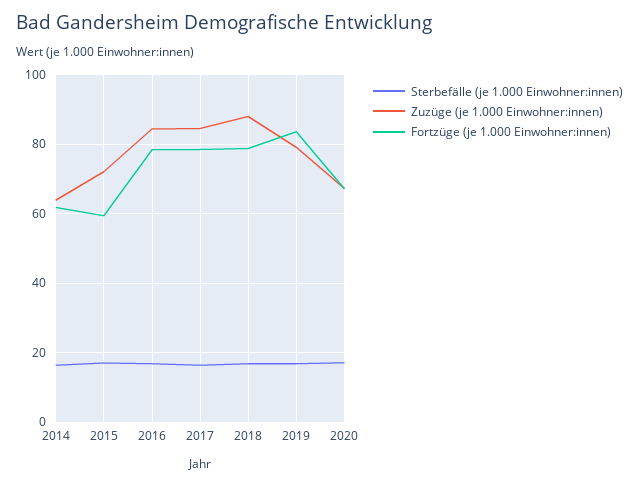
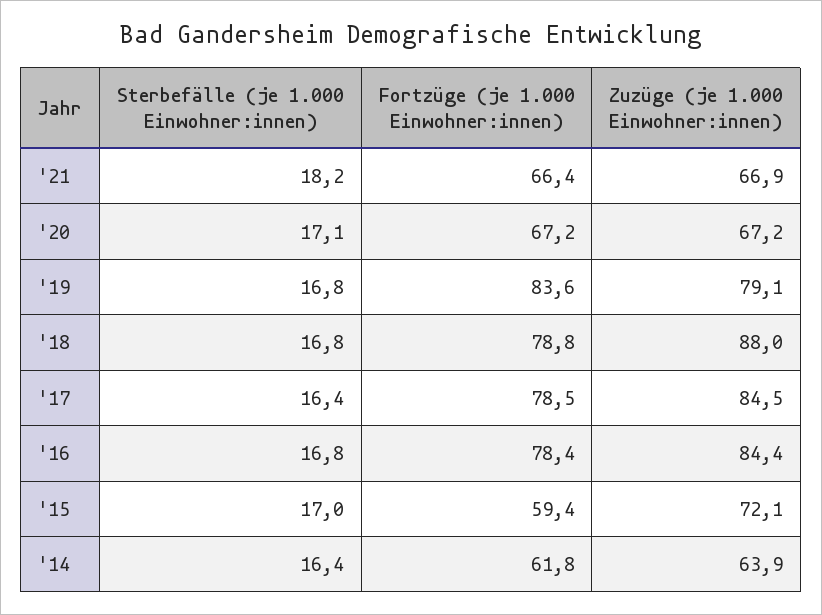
Sterbefälle (je 1.000 Einwohner:innen), '21: none -> 18.2
Fortzüge (je 1.000 Einwohner:innen), '21: none -> 66.4
Zuzüge (je 1.000 Einwohner:innen), '21: none -> 66.9

